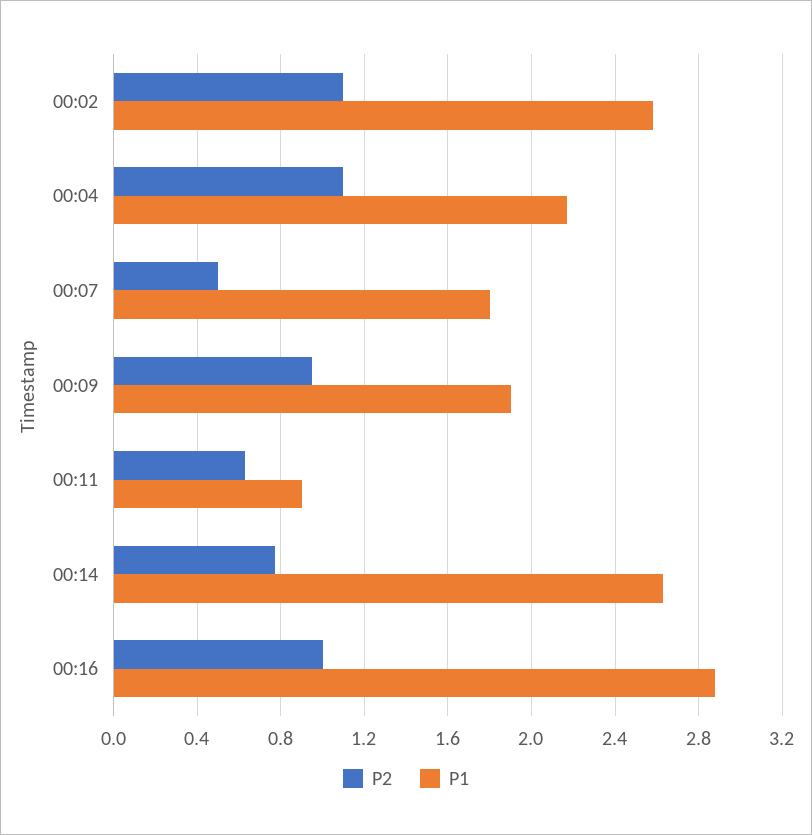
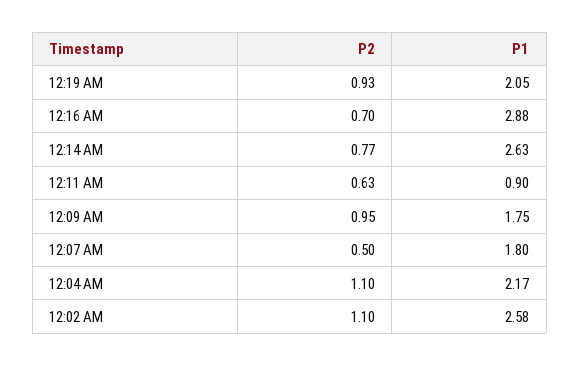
P1, 00:09: 1.9 -> 1.75
P2, 00:16: 1 -> 0.7
P2, 12:19 AM: none -> 0.93
P1, 12:19 AM: none -> 2.05

